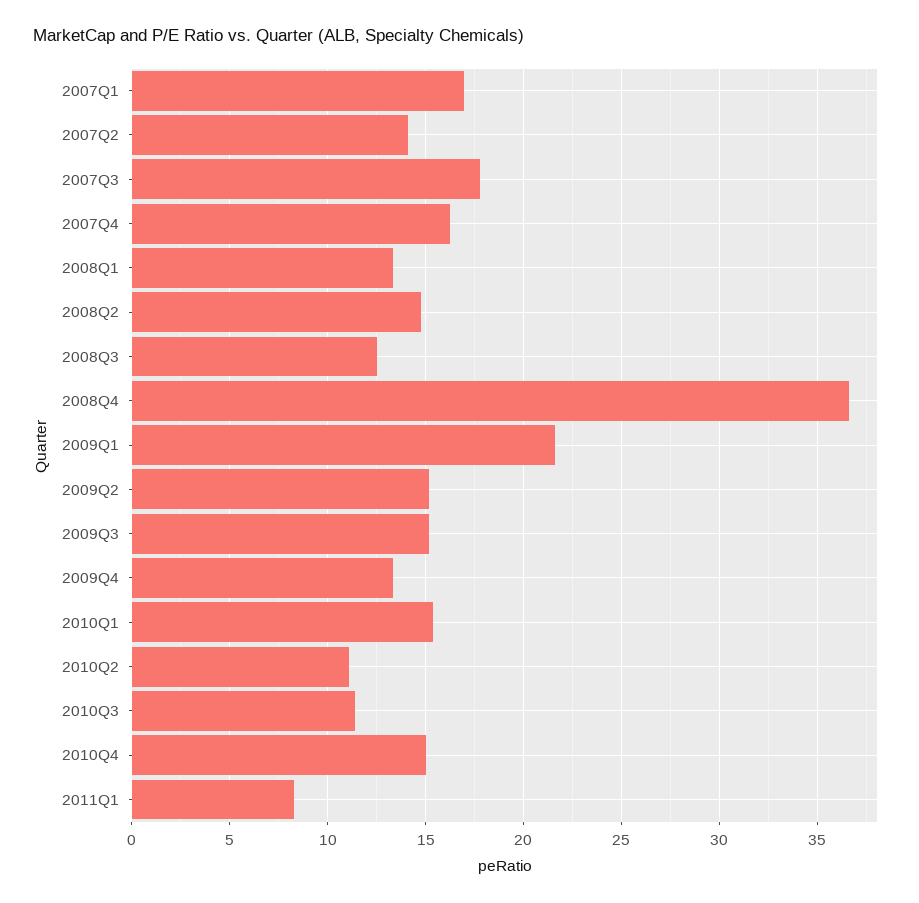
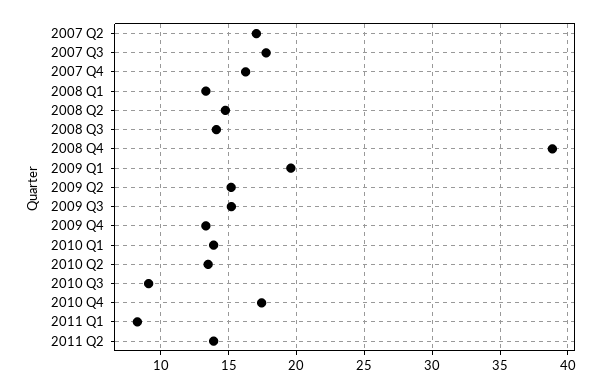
2007Q1: 17 -> none
2007Q2: 14 -> 17
2008Q3: 12.5 -> 14
2008Q4: 36.5 -> 39
2009Q1: 21.5 -> 19.5
2010Q1: 15.5 -> 14
2010Q2: 11 -> 13.5
2010Q3: 11.5 -> 9
2010Q4: 15 -> 17.5
2011 Q2: none -> 14

